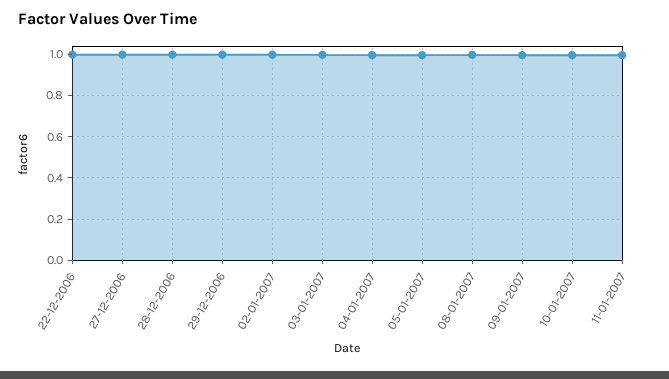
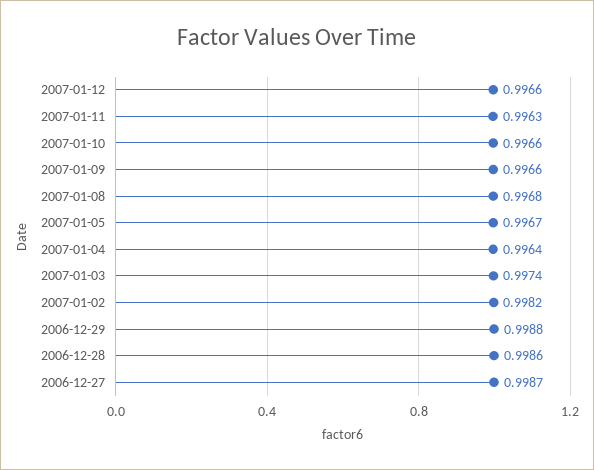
22-12-2006: 1 -> none
2007-01-12: none -> 0.9966

